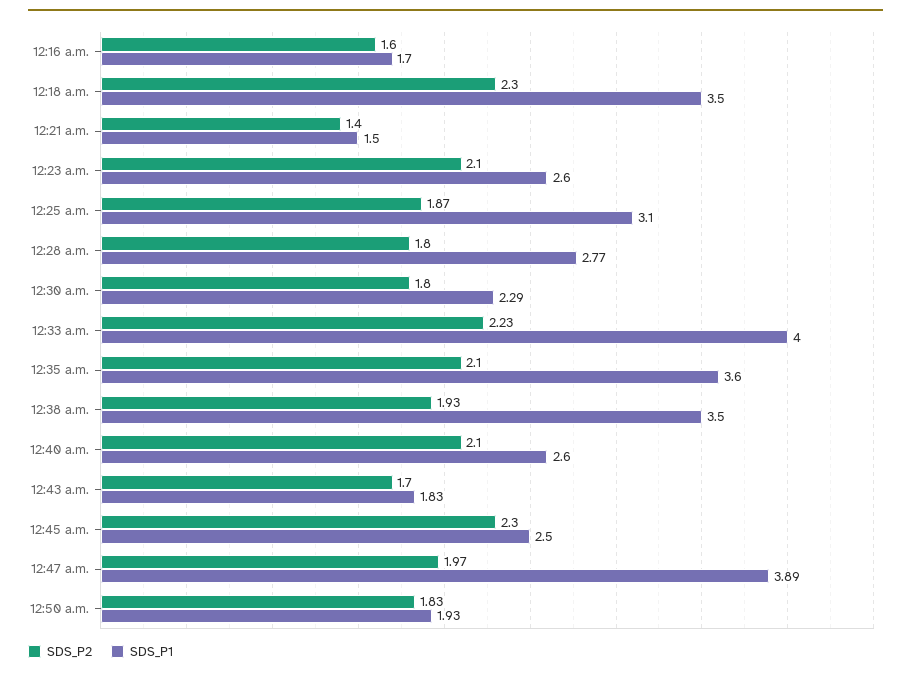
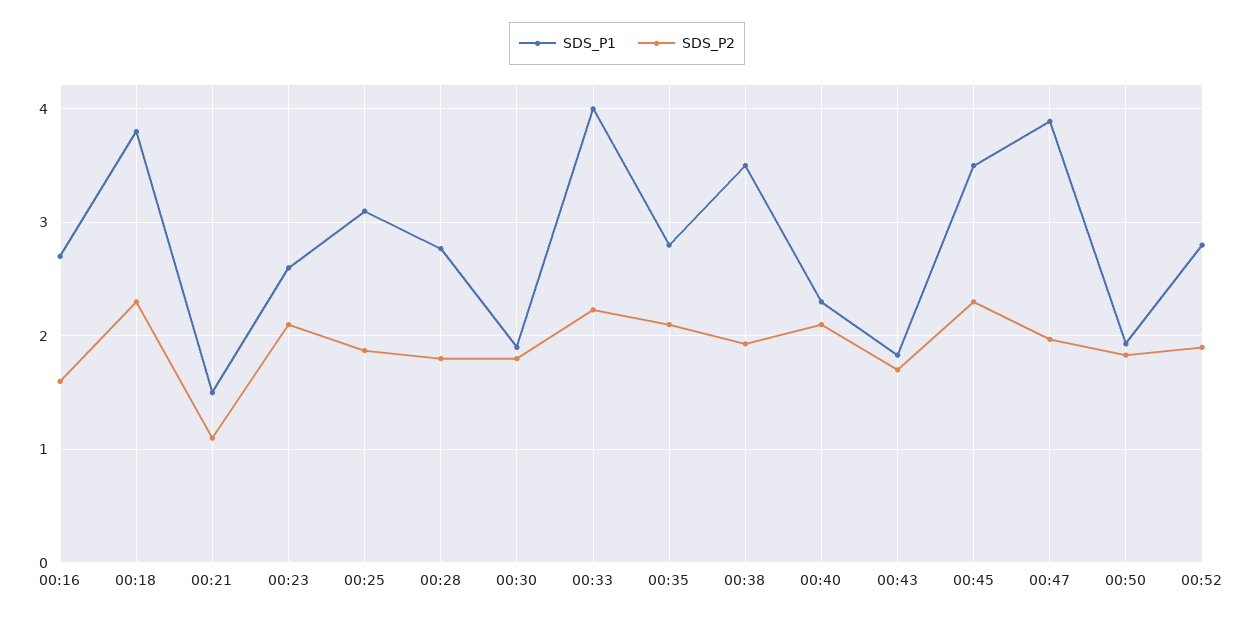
SDS_P1, 12:16 a.m.: 1.7 -> 2.7
SDS_P1, 12:18 a.m.: 3.5 -> 3.8
SDS_P2, 12:21 a.m.: 1.4 -> 1.1
SDS_P1, 12:30 a.m.: 2.29 -> 1.9
SDS_P1, 12:35 a.m.: 3.6 -> 2.8
SDS_P1, 12:40 a.m.: 2.6 -> 2.3
SDS_P1, 12:45 a.m.: 2.5 -> 3.5
SDS_P1, 00:52: none -> 2.8
SDS_P2, 00:52: none -> 1.9

